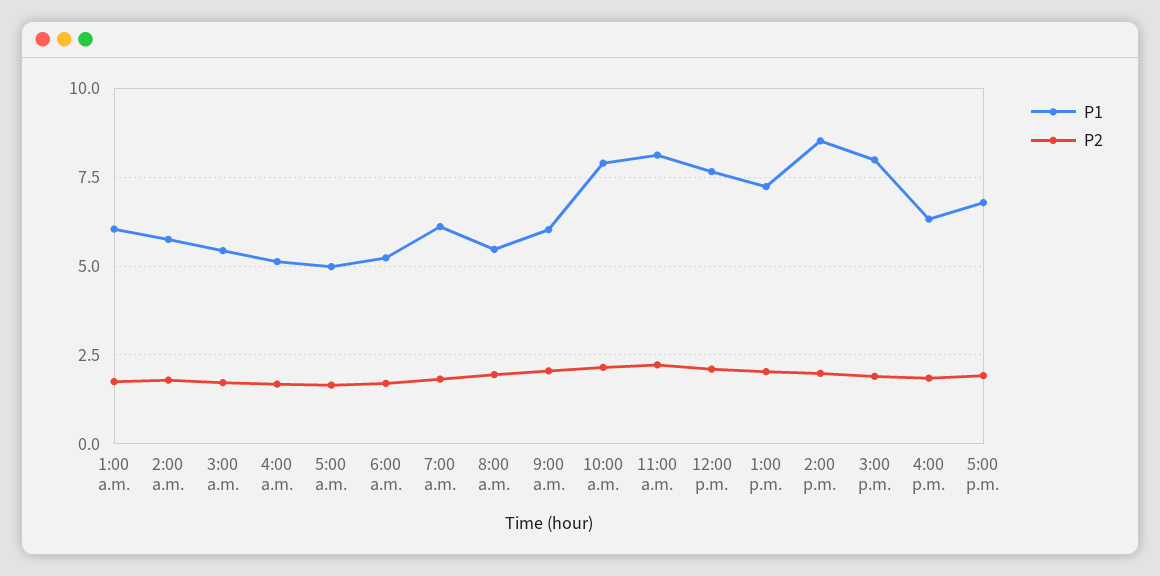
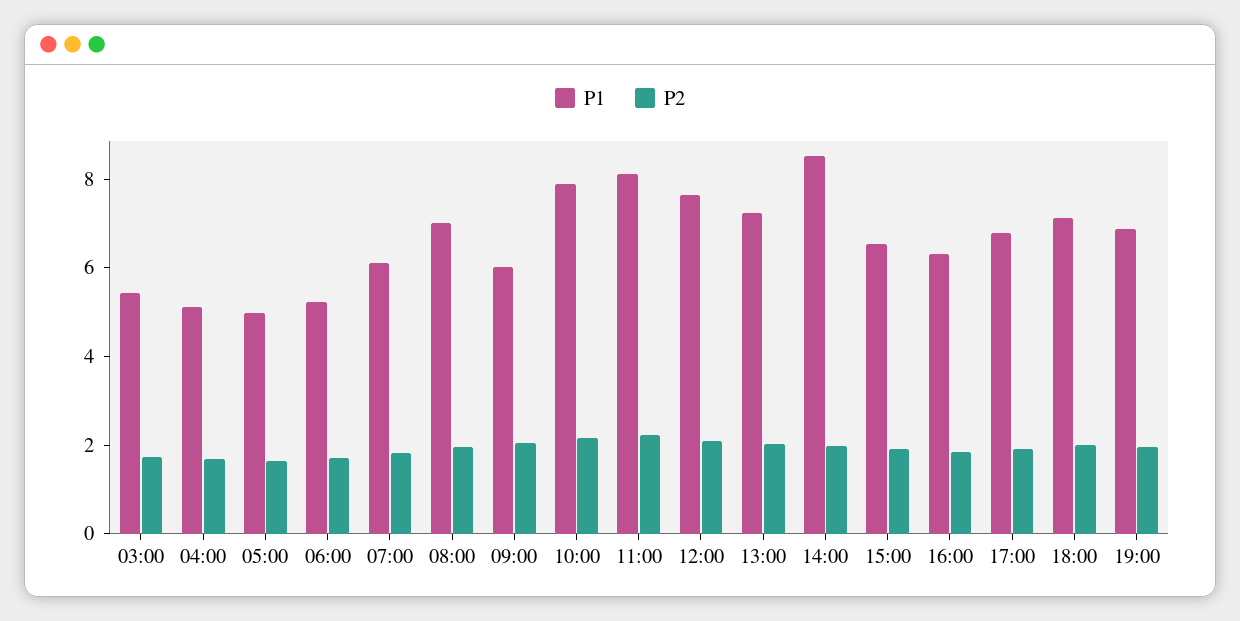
P1, 1:00 a.m.: 6 -> none
P2, 1:00 a.m.: 1.75 -> none
P1, 2:00 a.m.: 5.75 -> none
P2, 2:00 a.m.: 1.75 -> none
P1, 8:00 a.m.: 5.5 -> 7
P1, 3:00 p.m.: 8 -> 6.5
P1, 18:00: none -> 7
P2, 18:00: none -> 2
P1, 19:00: none -> 7
P2, 19:00: none -> 2

